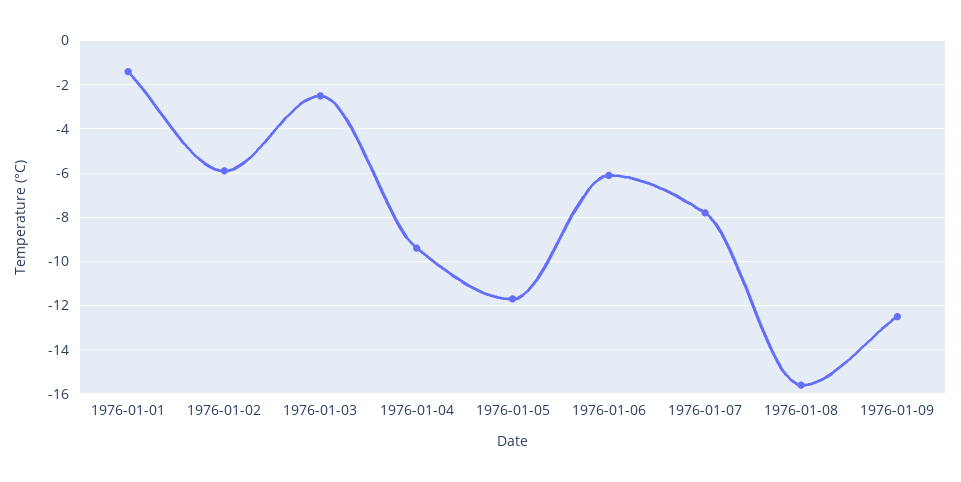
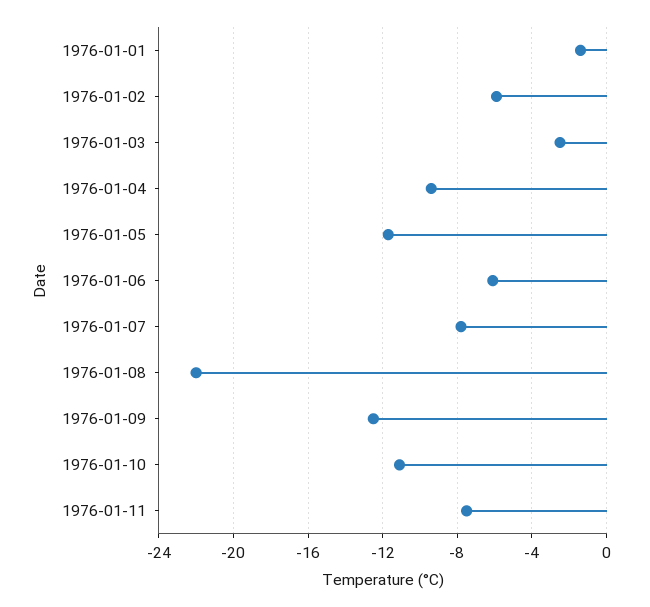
1976-01-08: -15.5 -> -22
1976-01-10: none -> -11
1976-01-11: none -> -7.5

